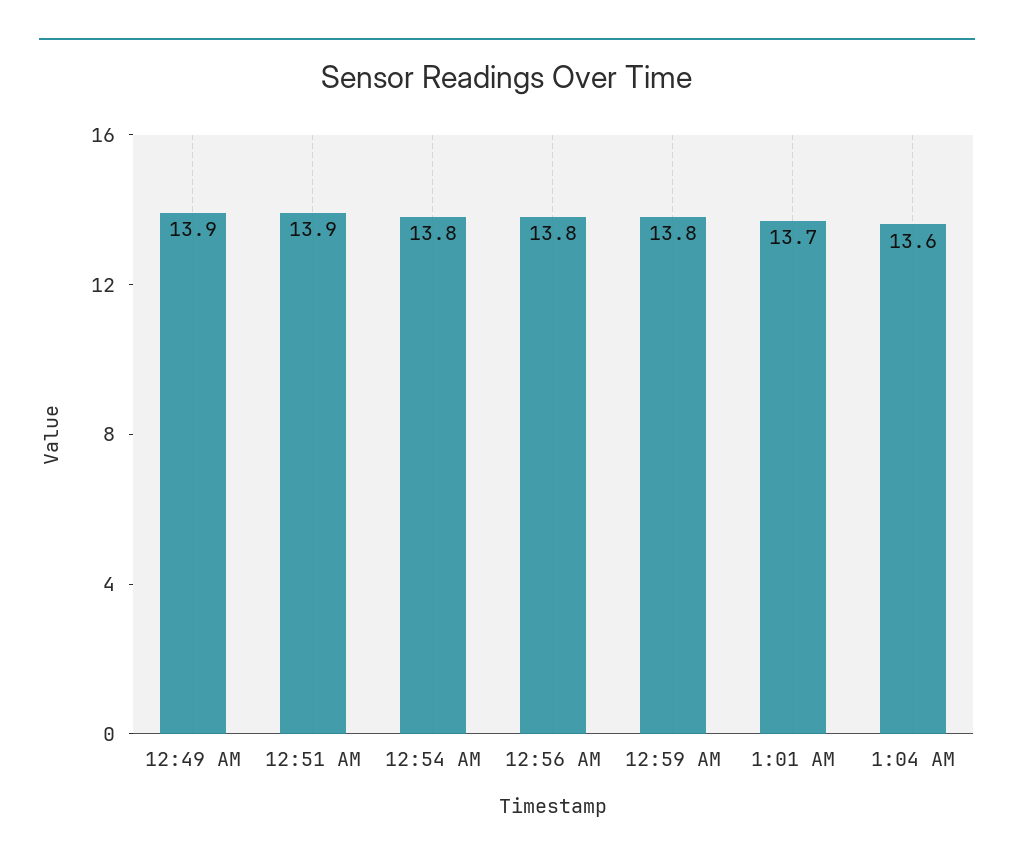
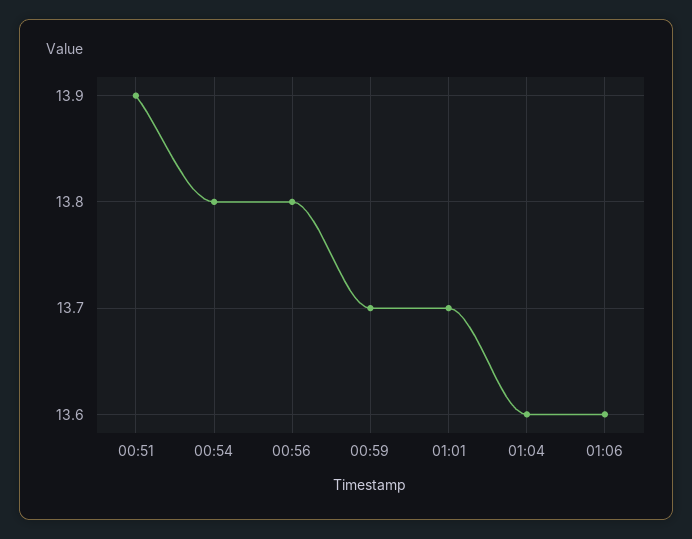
12:49 AM: 13.9 -> none
12:59 AM: 13.8 -> 13.7
01:06: none -> 13.6

